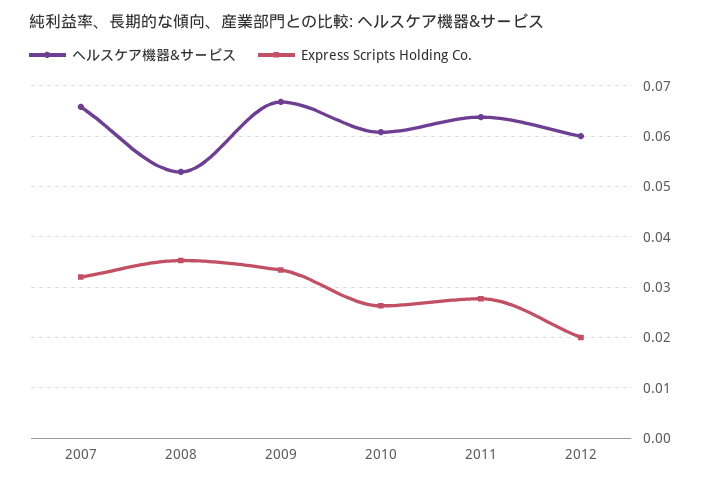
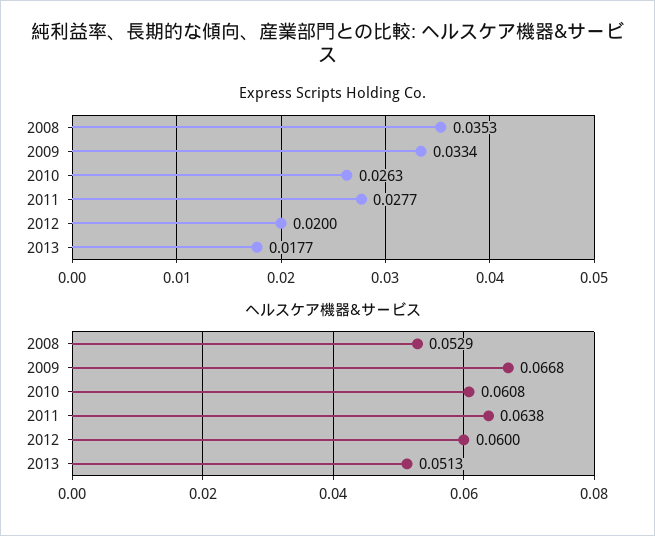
ヘルスケア機器&サービス, 2007: 0.066 -> none
Express Scripts Holding Co., 2007: 0.032 -> none
Express Scripts Holding Co., 2013: none -> 0.0177
ヘルスケア機器&サービス, 2013: none -> 0.0513

